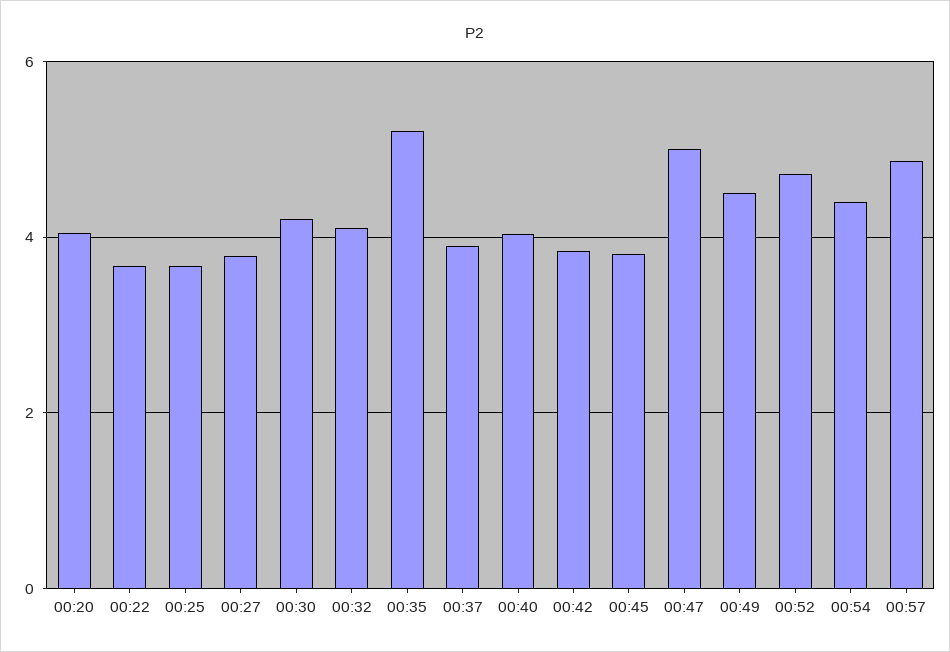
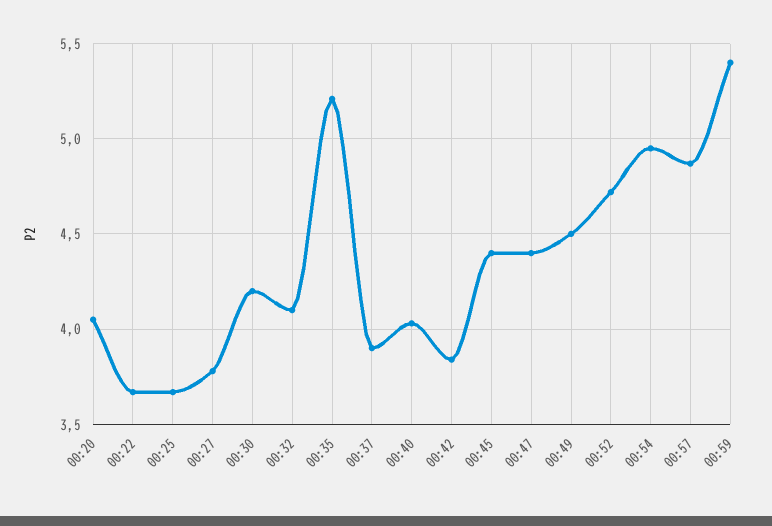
00:45: 3.8 -> 4.4
00:47: 5 -> 4.4
00:54: 4.4 -> 4.95
00:59: none -> 5.4

